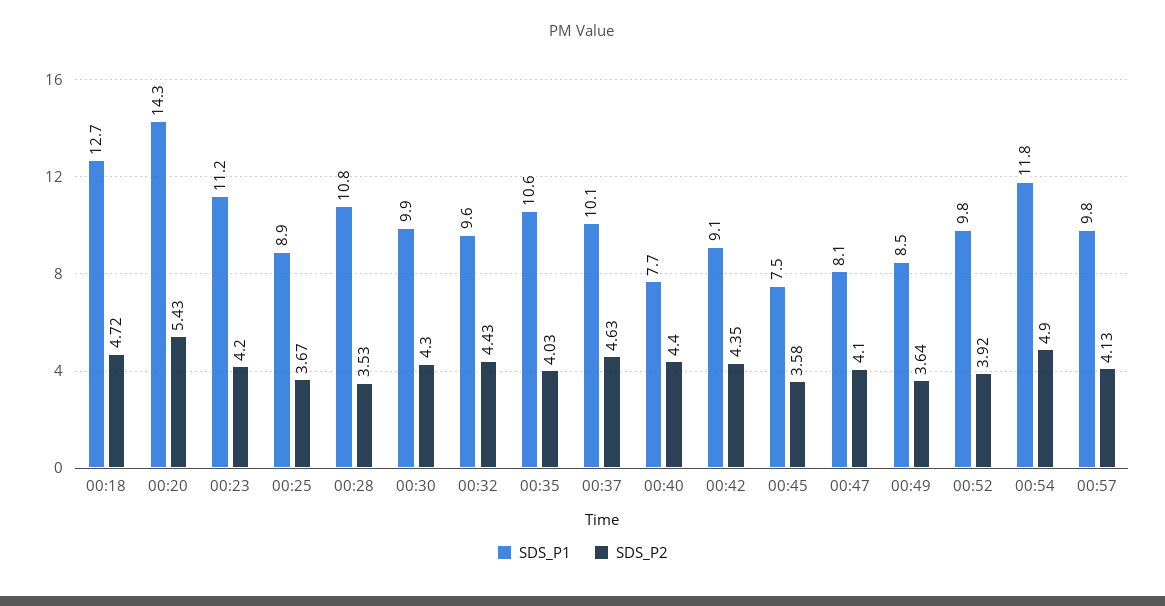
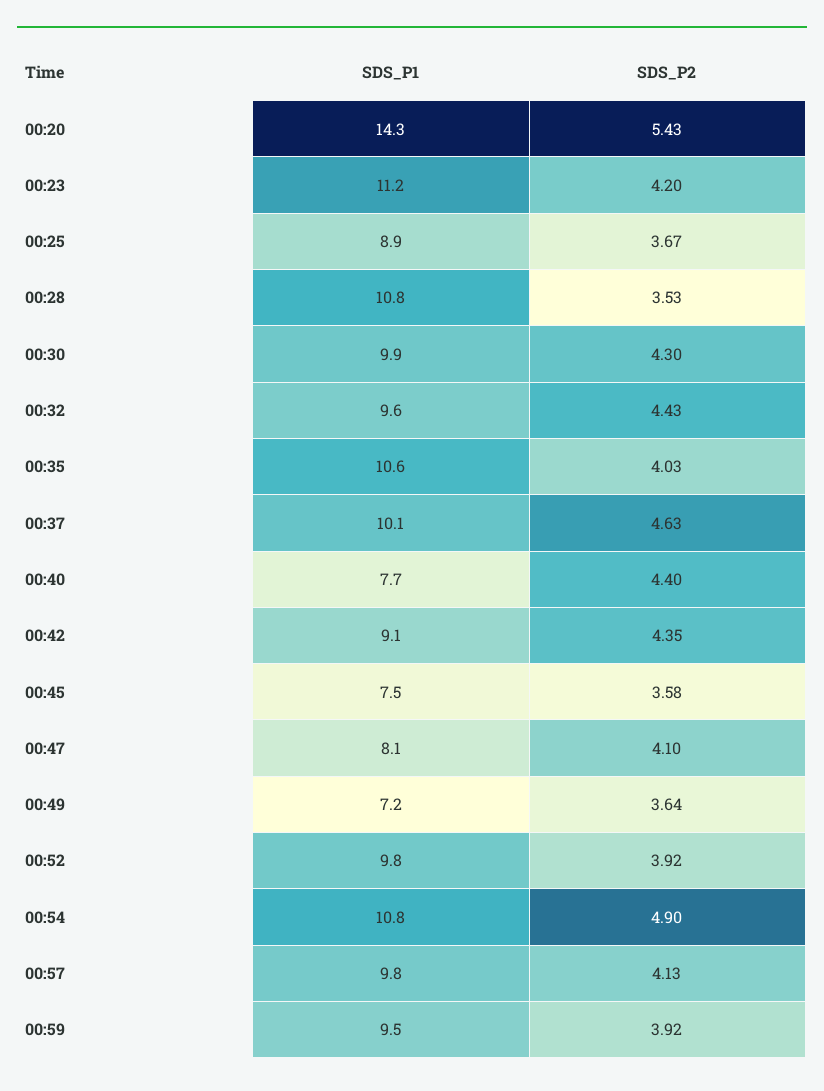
SDS_P1, 00:18: 12.7 -> none
SDS_P2, 00:18: 4.72 -> none
SDS_P1, 00:49: 8.5 -> 7.2
SDS_P1, 00:54: 11.8 -> 10.8
SDS_P1, 00:59: none -> 9.5
SDS_P2, 00:59: none -> 3.92

